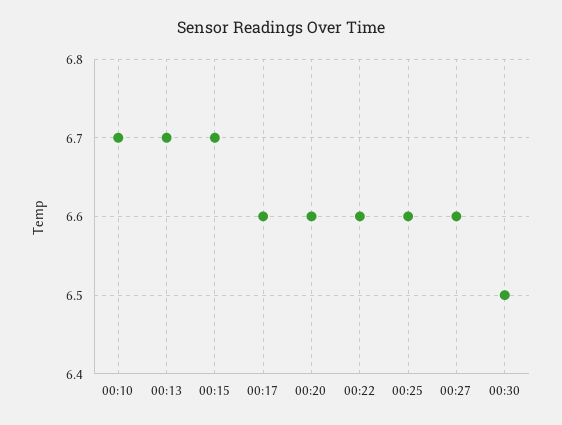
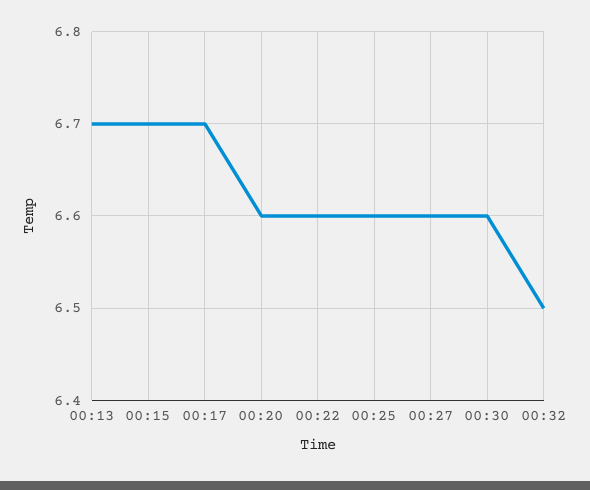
00:10: 6.7 -> none
00:17: 6.6 -> 6.7
00:30: 6.5 -> 6.6
00:32: none -> 6.5

